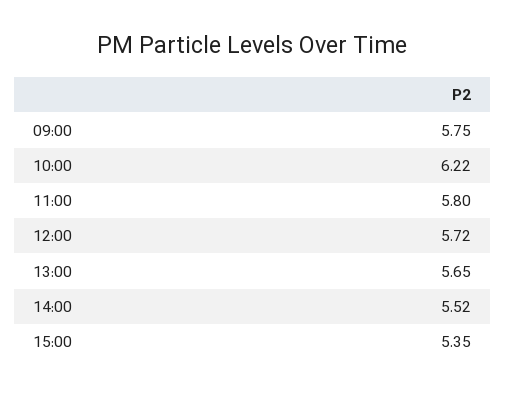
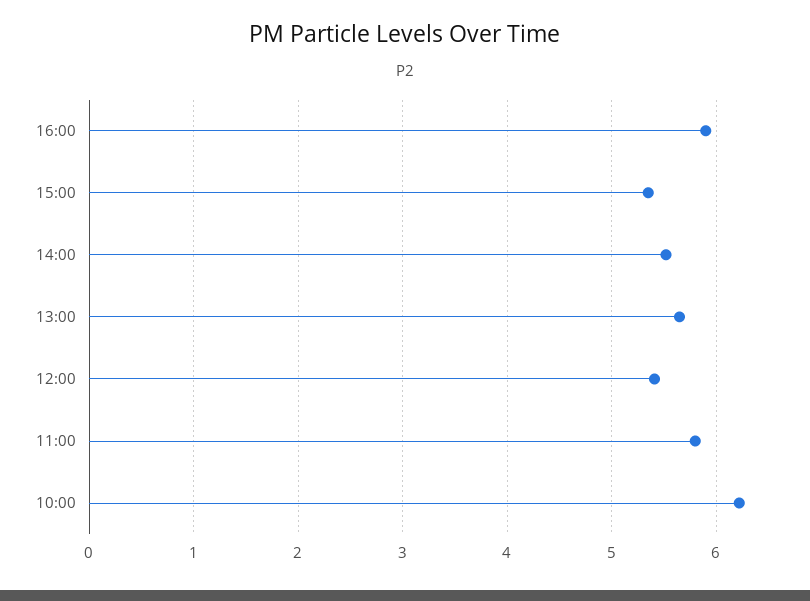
09:00: 5.75 -> none
12:00: 5.72 -> 5.4
16:00: none -> 5.9

